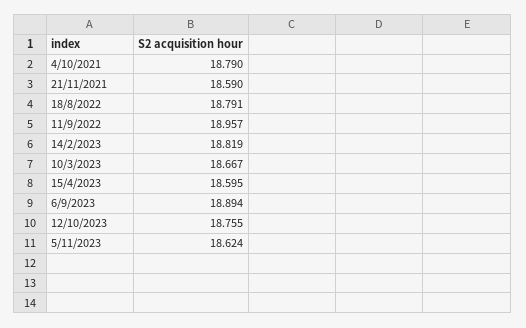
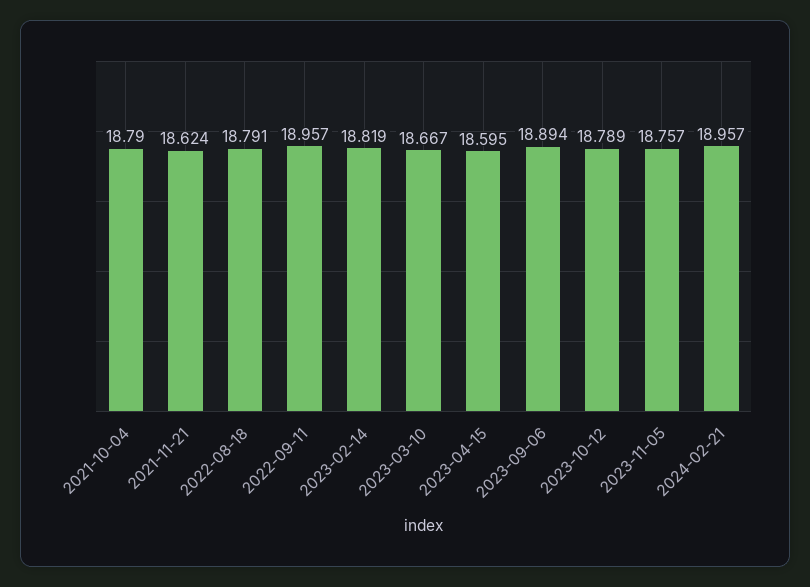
21/11/2021: 18.59 -> 18.624
12/10/2023: 18.755 -> 18.789
5/11/2023: 18.624 -> 18.757
2024-02-21: none -> 18.957

